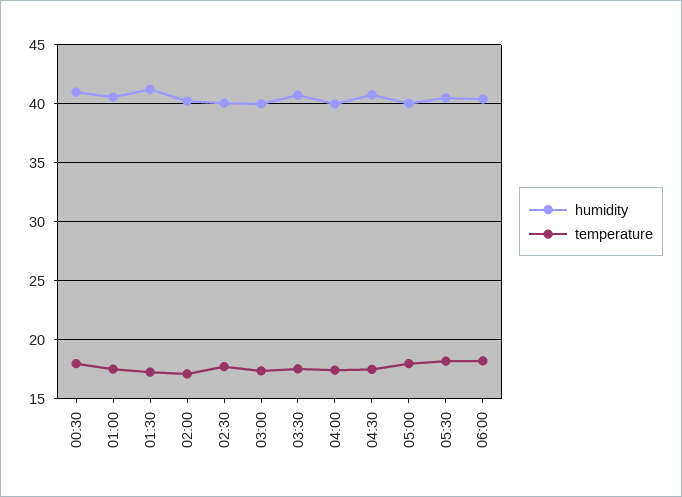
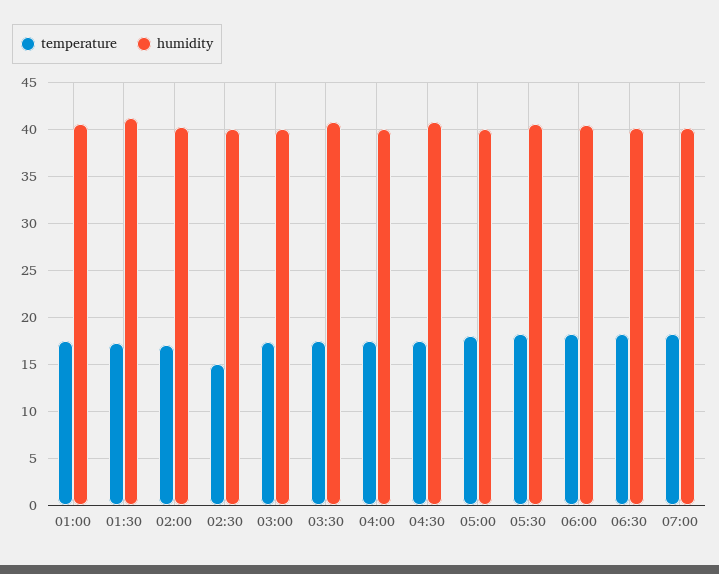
humidity, 00:30: 41 -> none
temperature, 00:30: 18 -> none
temperature, 02:30: 18 -> 15
temperature, 06:30: none -> 18
humidity, 06:30: none -> 40
temperature, 07:00: none -> 18
humidity, 07:00: none -> 40

